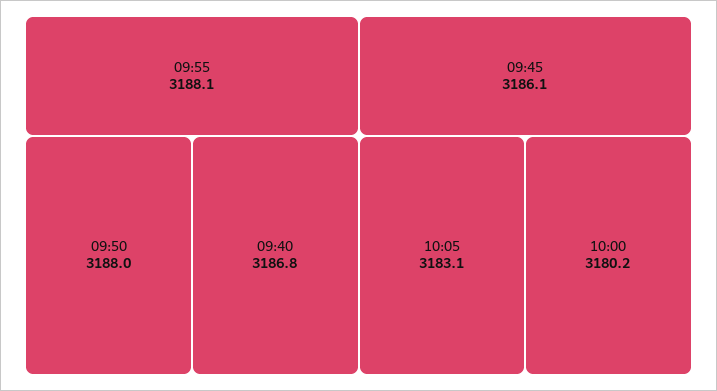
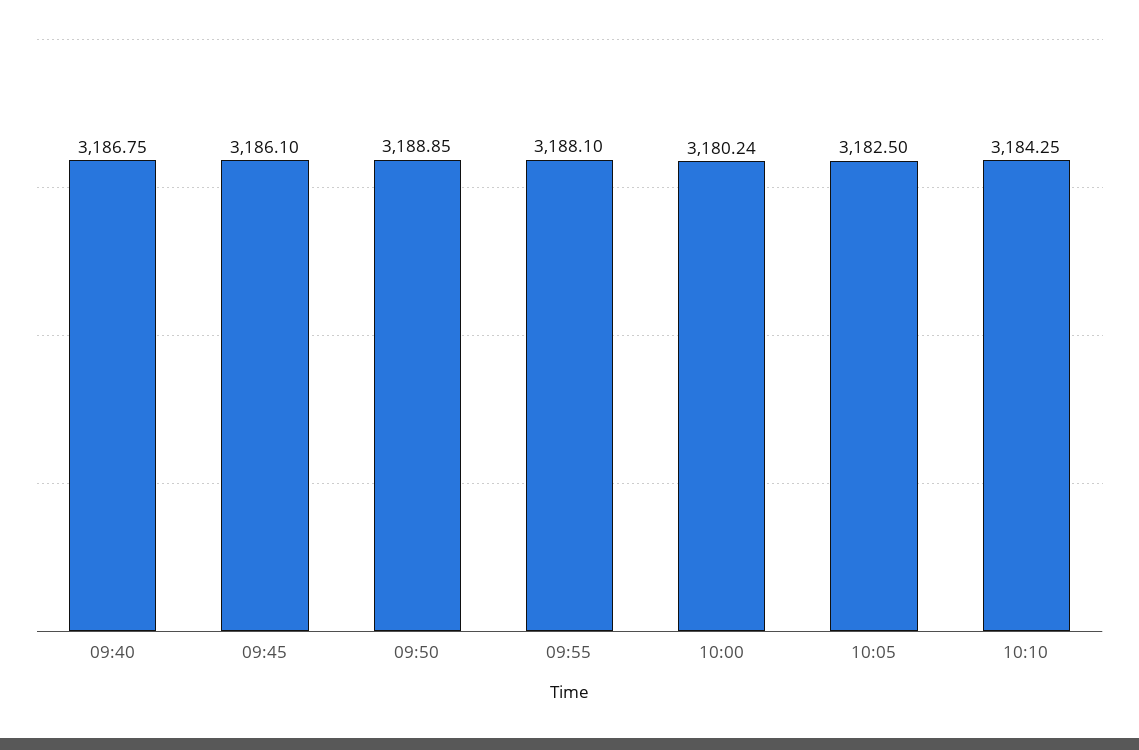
09:50: 3188 -> 3188.85
10:05: 3183.1 -> 3182.5
10:10: none -> 3184.25

